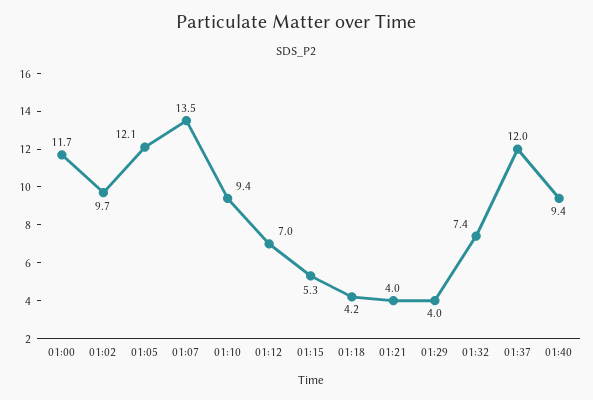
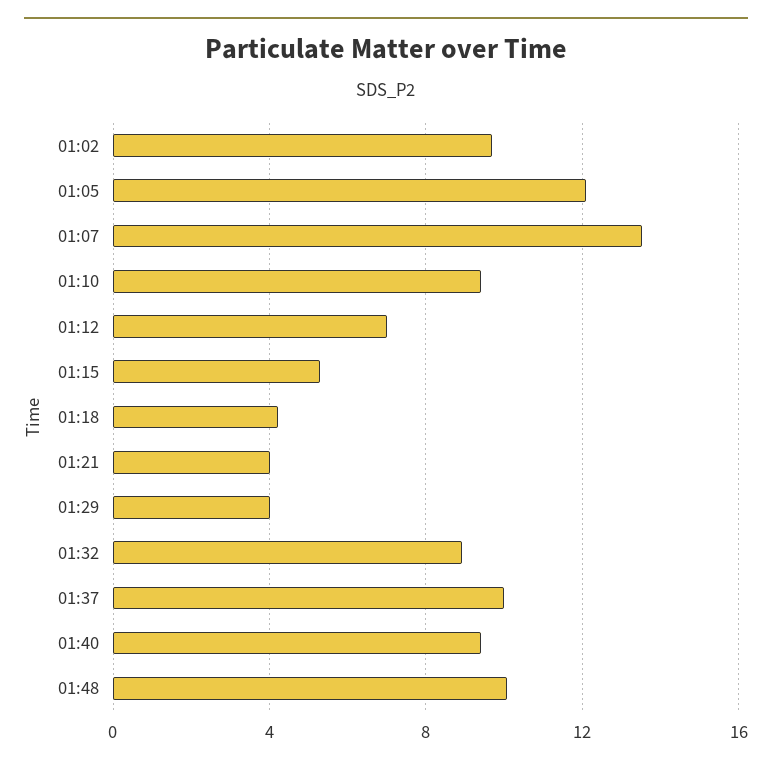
01:00: 11.7 -> none
01:32: 7.4 -> 9
01:37: 12 -> 10
01:48: none -> 10

